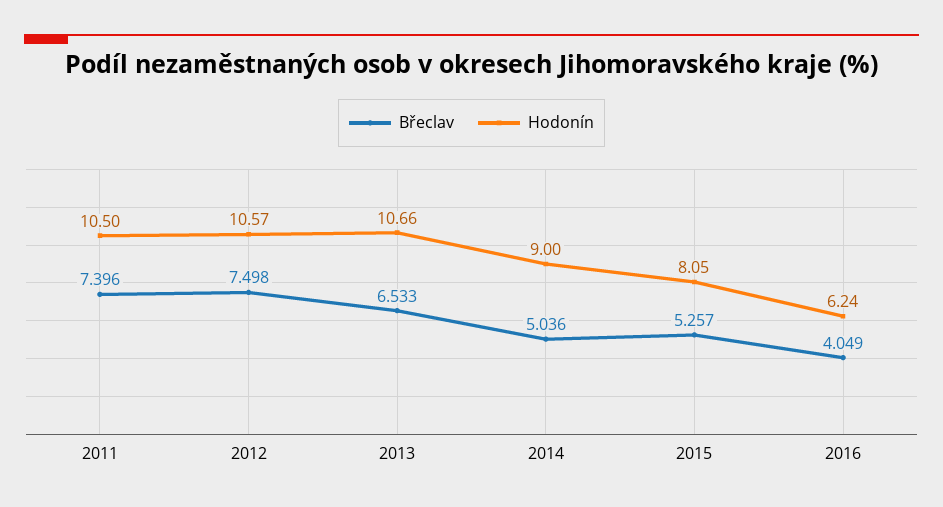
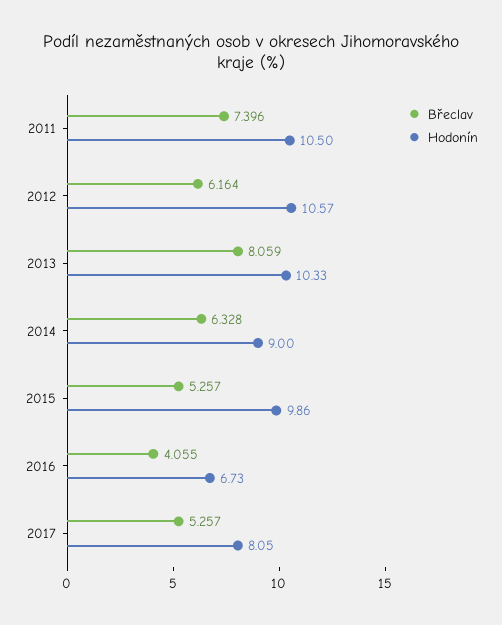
Břeclav, 2012: 7.498 -> 6.164
Břeclav, 2013: 6.533 -> 8.059
Hodonín, 2013: 10.66 -> 10.33
Břeclav, 2014: 5.036 -> 6.328
Hodonín, 2015: 8.05 -> 9.86
Břeclav, 2016: 4.049 -> 4.055
Hodonín, 2016: 6.24 -> 6.73
Břeclav, 2017: none -> 5.257
Hodonín, 2017: none -> 8.05

